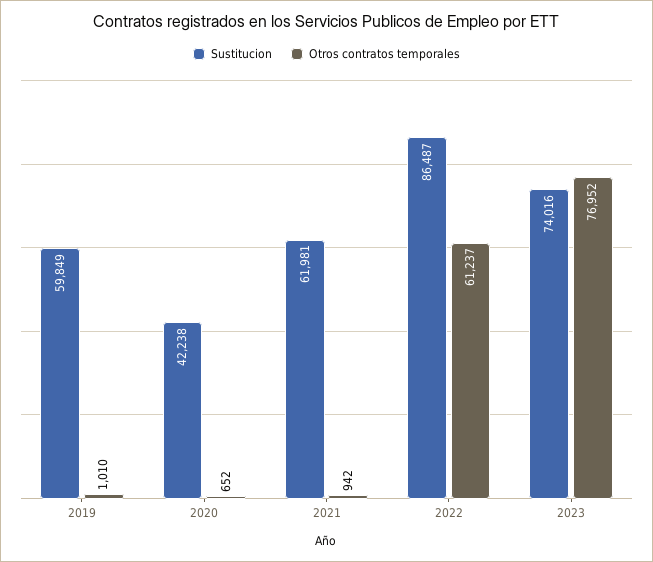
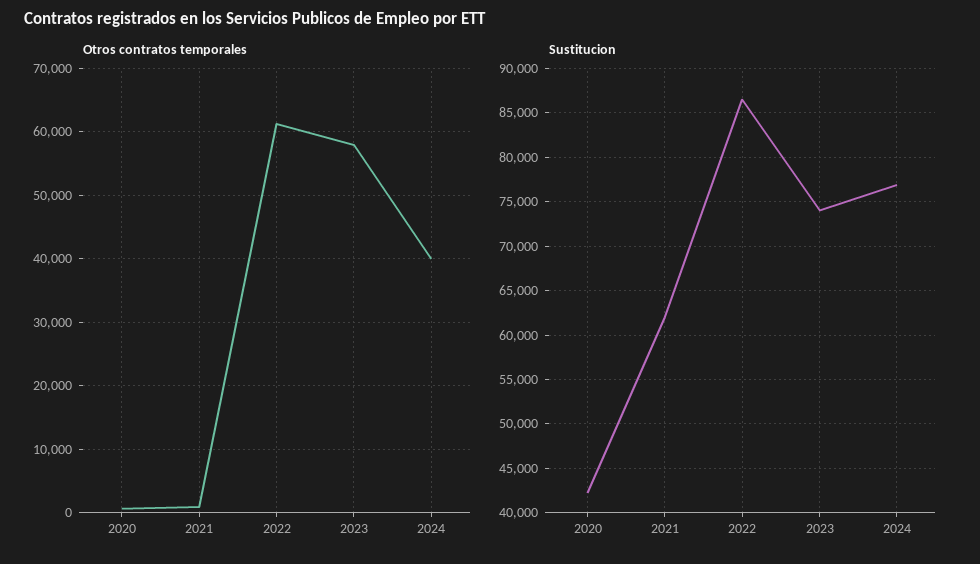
Sustitucion, 2019: 59849 -> none
Otros contratos temporales, 2019: 1010 -> none
Otros contratos temporales, 2023: 76952 -> 58000
Otros contratos temporales, 2024: none -> 40000
Sustitucion, 2024: none -> 77000

